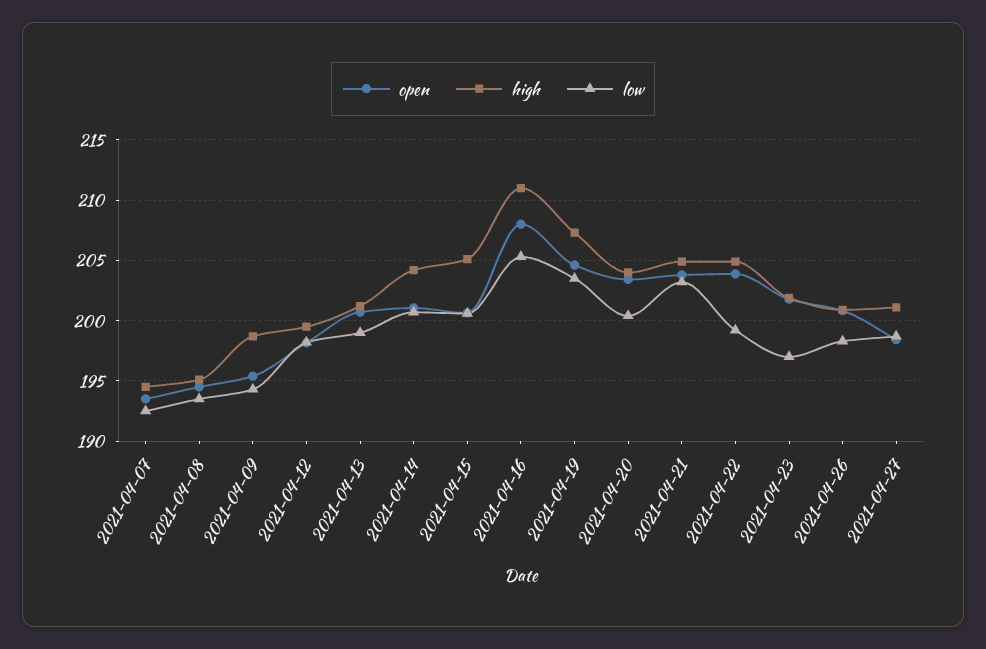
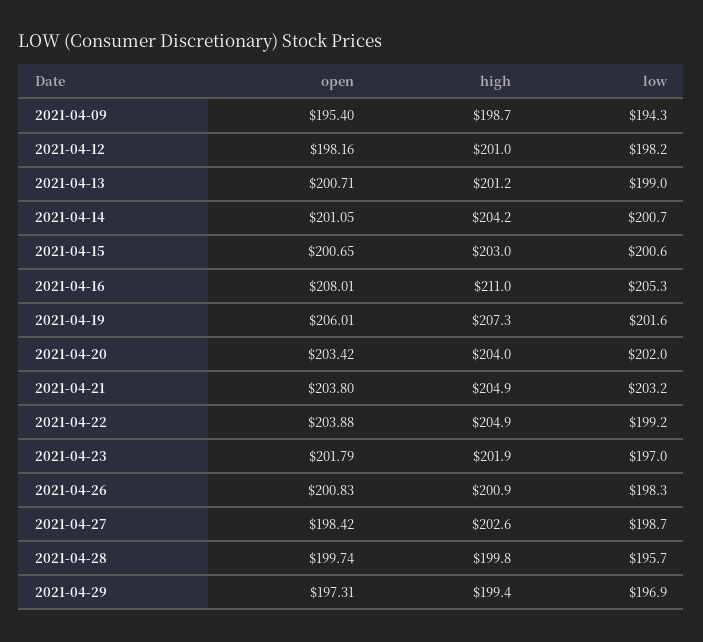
open, 2021-04-07: 193.5 -> none
high, 2021-04-07: 194.5 -> none
low, 2021-04-07: 192.5 -> none
open, 2021-04-08: 194.5 -> none
high, 2021-04-08: 195 -> none
low, 2021-04-08: 193.5 -> none
high, 2021-04-12: 199.5 -> 201
high, 2021-04-15: 205 -> 203
open, 2021-04-19: 204.5 -> 206.01
low, 2021-04-19: 203.5 -> 201.6
low, 2021-04-20: 200.5 -> 202
high, 2021-04-27: 201 -> 202.6
open, 2021-04-28: none -> 199.74
high, 2021-04-28: none -> 199.8
low, 2021-04-28: none -> 195.7
open, 2021-04-29: none -> 197.31
high, 2021-04-29: none -> 199.4
low, 2021-04-29: none -> 196.9

